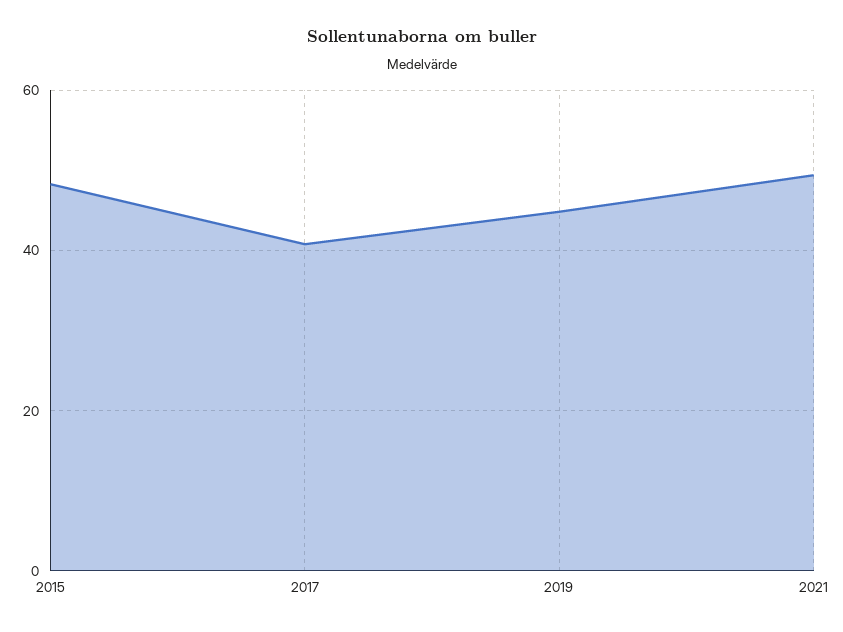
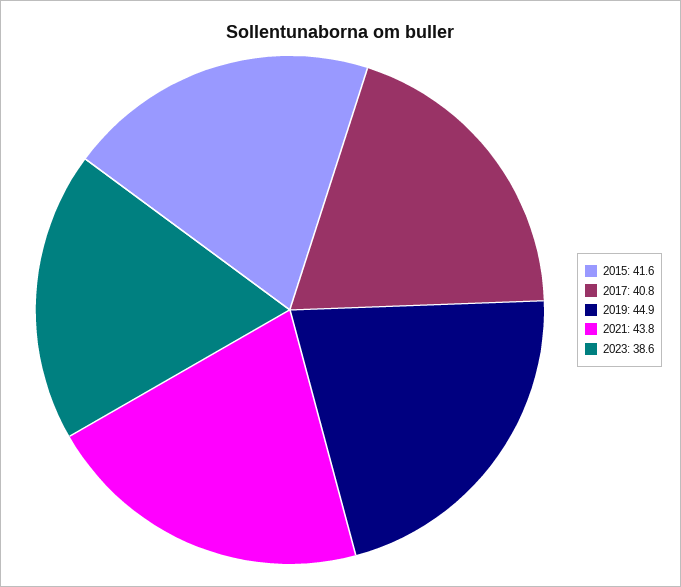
2015: 48 -> 41.6
2021: 50 -> 43.8
2023: none -> 38.6

